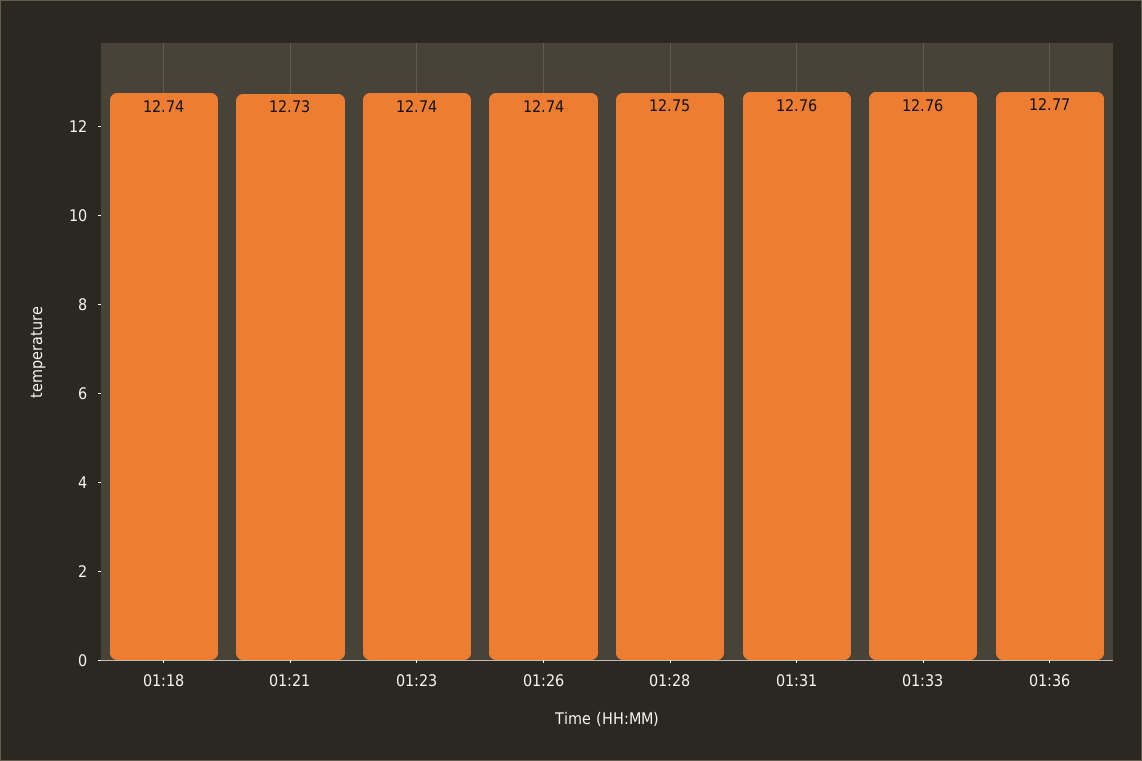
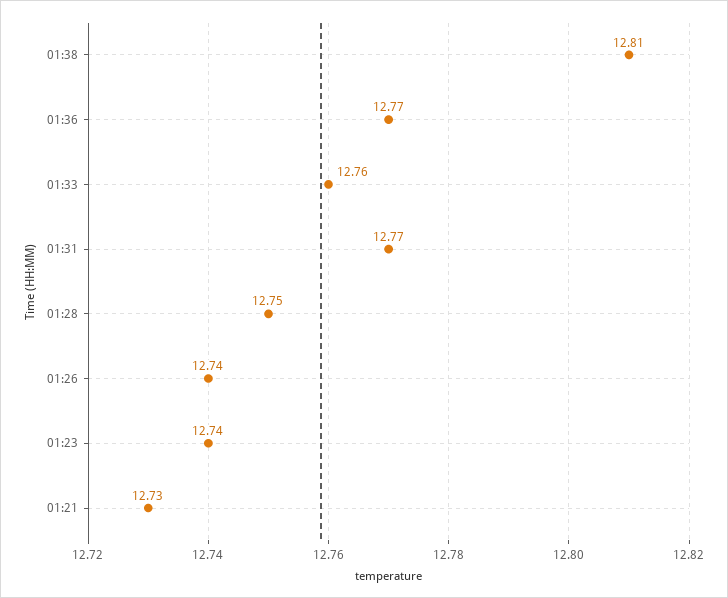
01:18: 12.74 -> none
01:31: 12.76 -> 12.77
01:38: none -> 12.81

